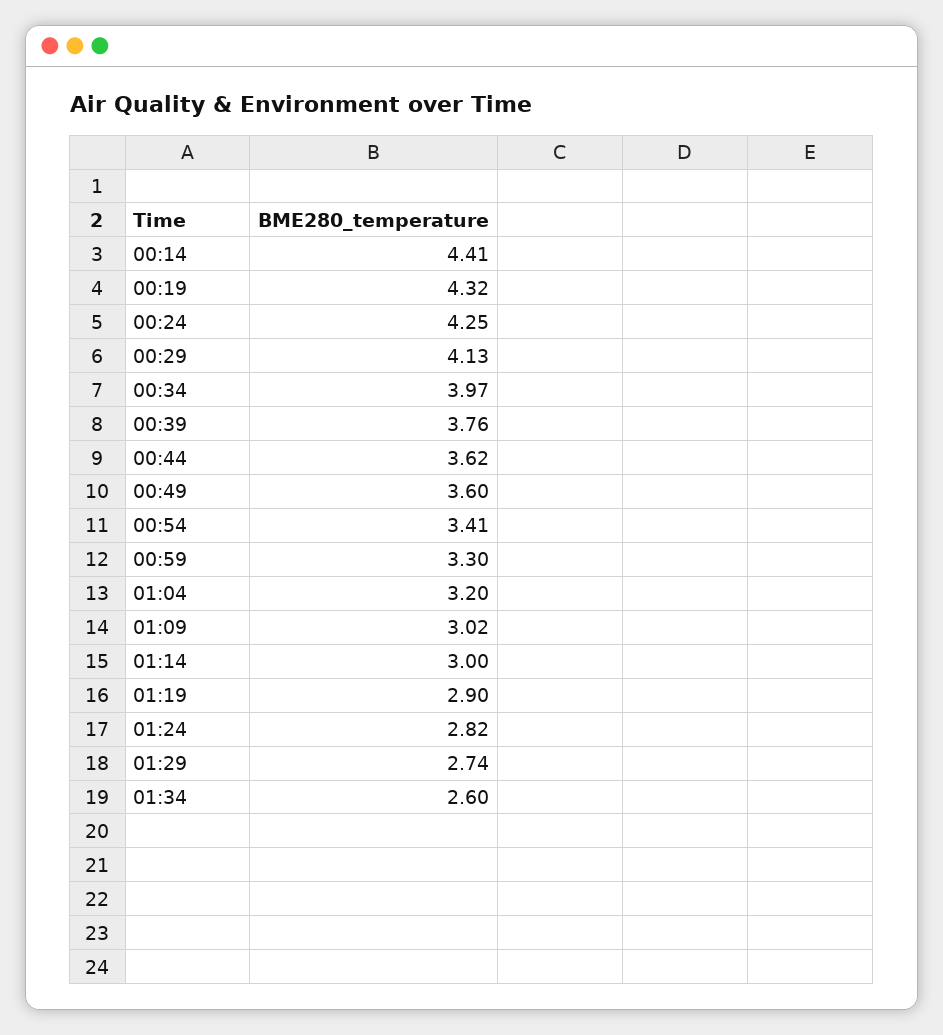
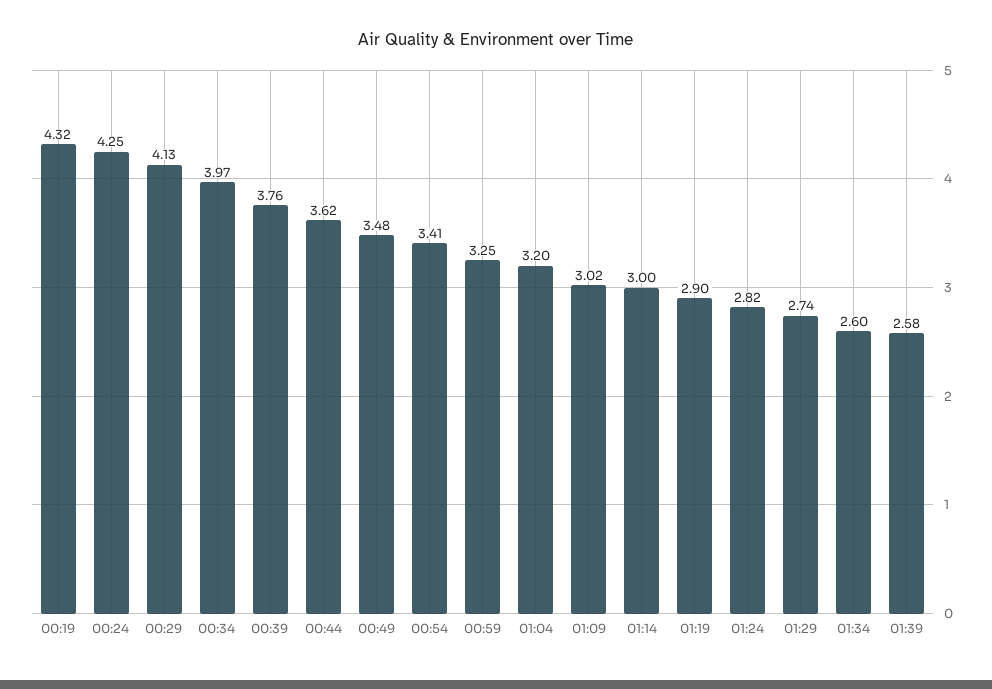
00:14: 4.41 -> none
00:49: 3.6 -> 3.48
00:59: 3.3 -> 3.25
01:39: none -> 2.58

